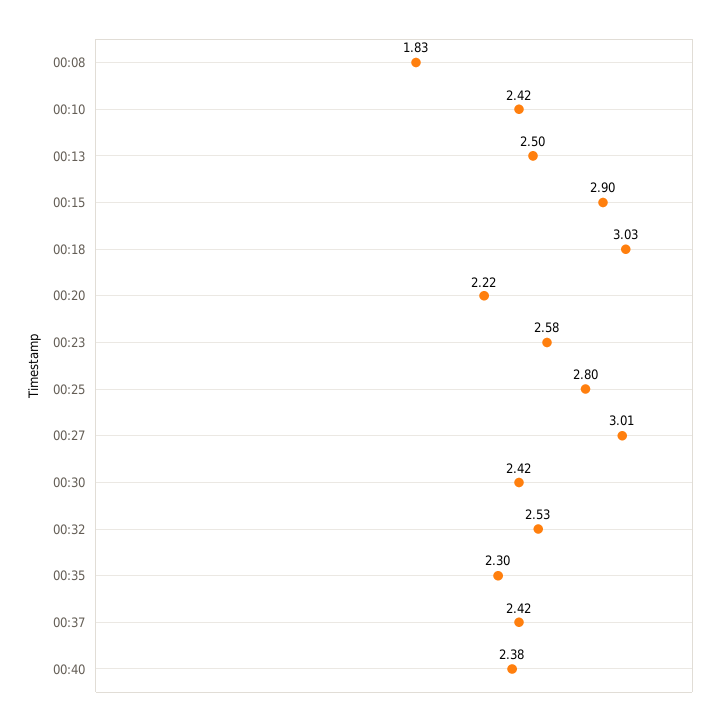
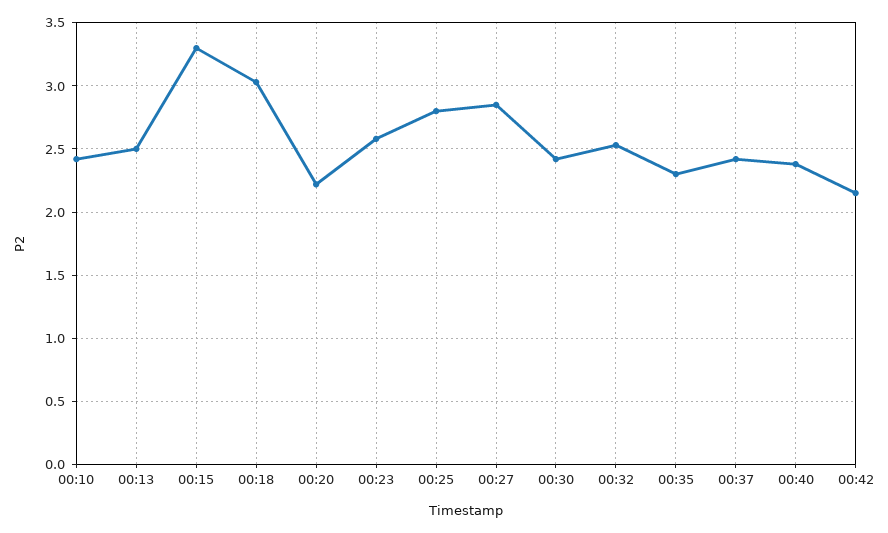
00:08: 1.83 -> none
00:15: 2.9 -> 3.3
00:27: 3.01 -> 2.85
00:42: none -> 2.15

